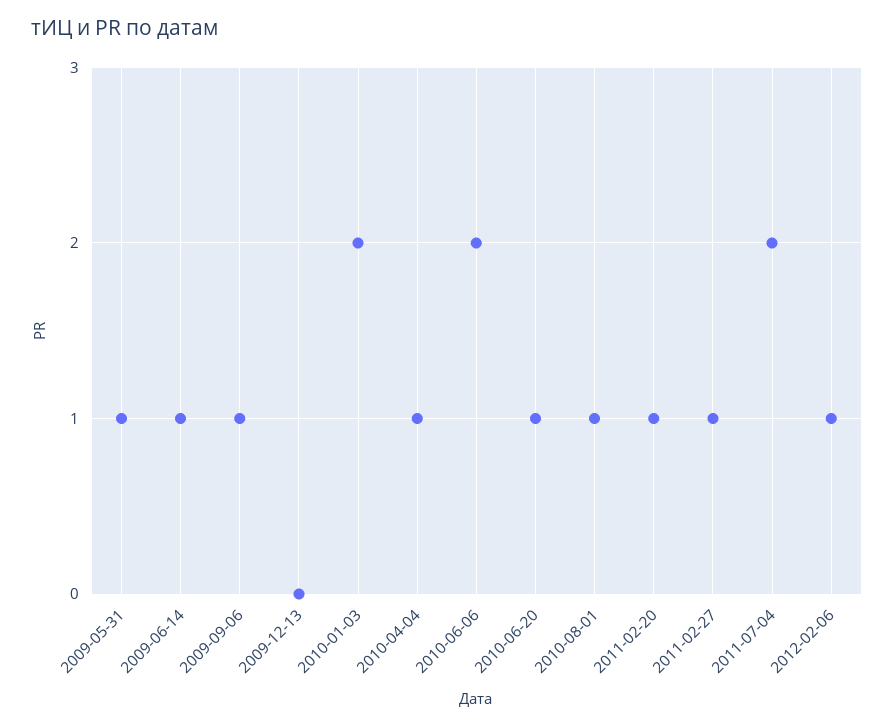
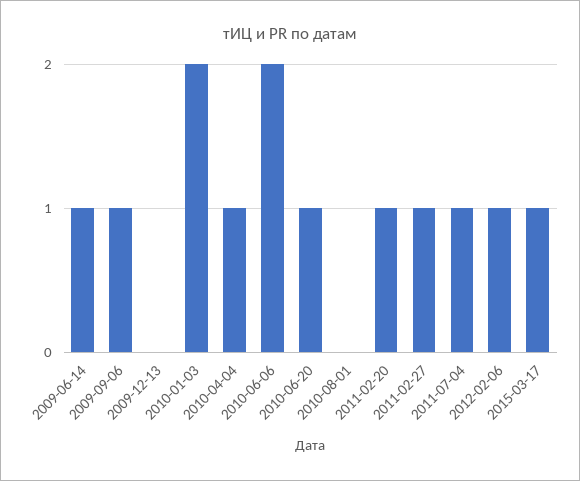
2009-05-31: 1 -> none
2010-08-01: 1 -> 0
2011-07-04: 2 -> 1
2015-03-17: none -> 1

